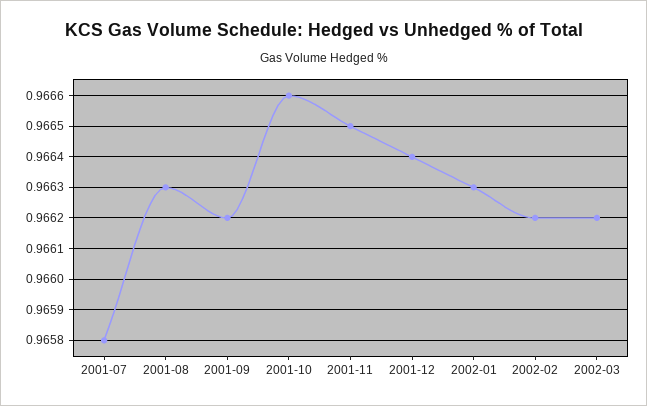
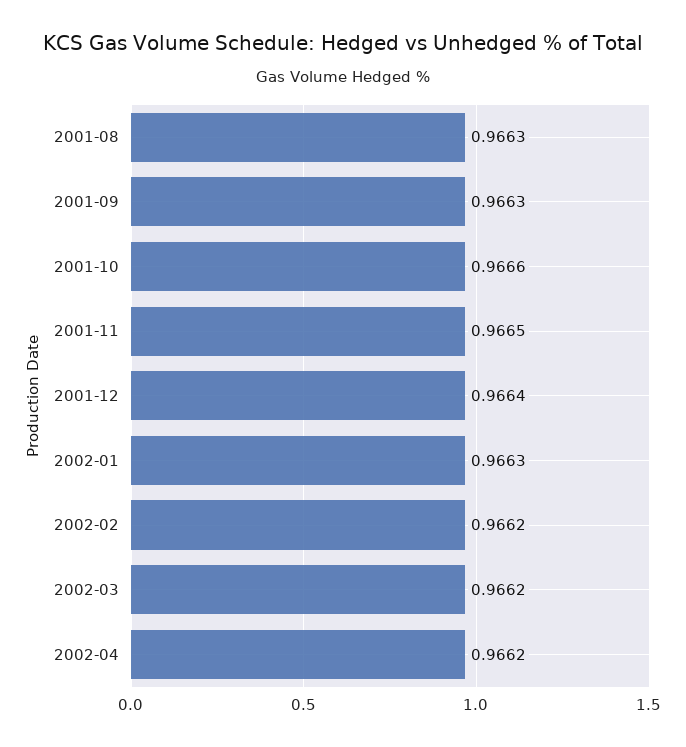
2001-07: 0.9658 -> none
2001-09: 0.9662 -> 0.9663
2002-04: none -> 0.9662

